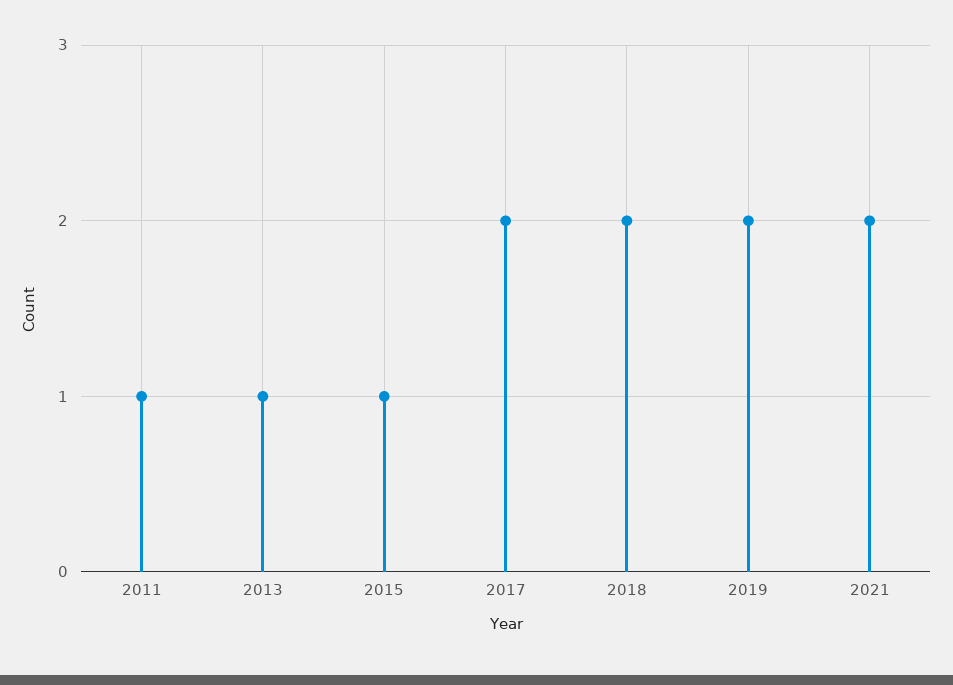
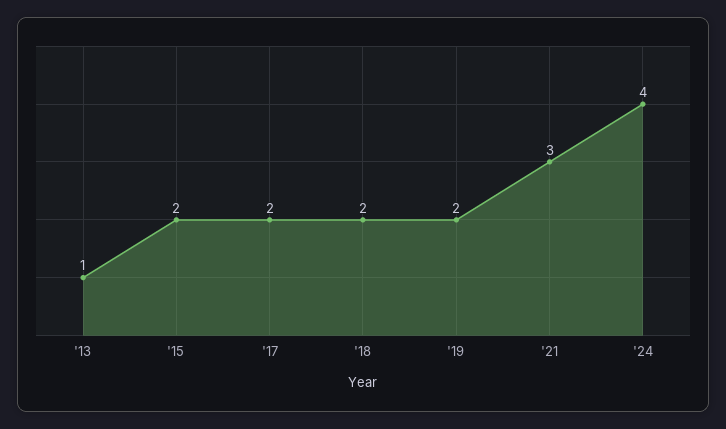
2011: 1 -> none
2015: 1 -> 2
2021: 2 -> 3
'24: none -> 4

